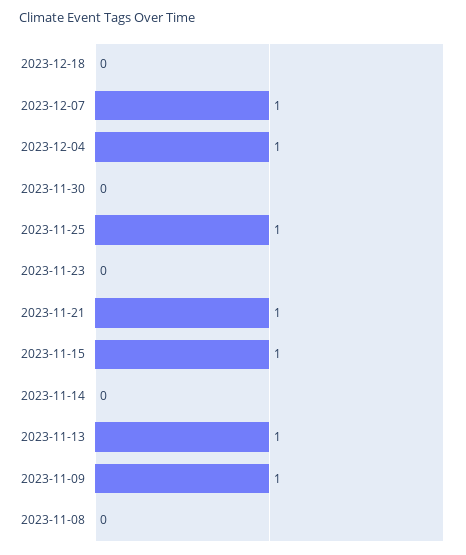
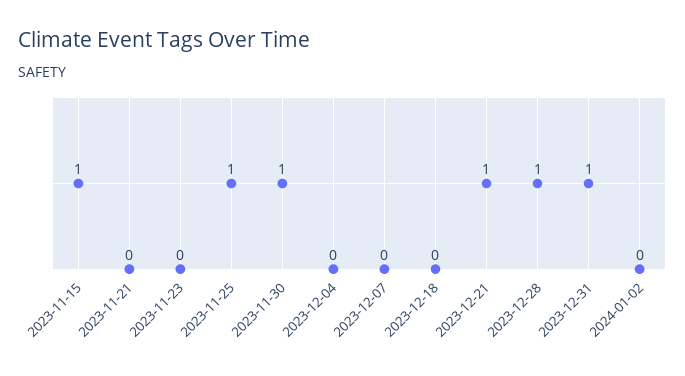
2023-12-07: 1 -> 0
2023-12-04: 1 -> 0
2023-11-30: 0 -> 1
2023-11-21: 1 -> 0
2023-11-14: 0 -> none
2023-11-13: 1 -> none
2023-11-09: 1 -> none
2023-11-08: 0 -> none
2023-12-21: none -> 1
2023-12-28: none -> 1
2023-12-31: none -> 1
2024-01-02: none -> 0

